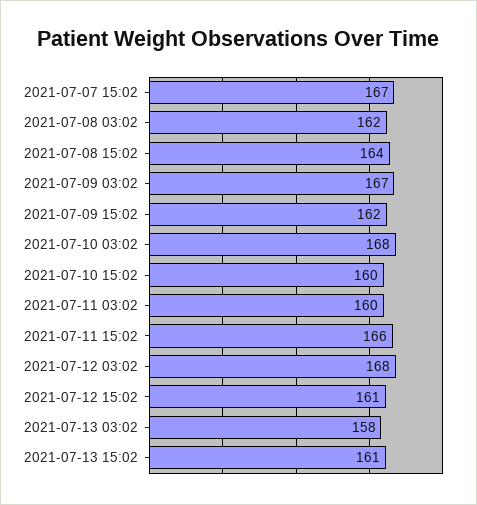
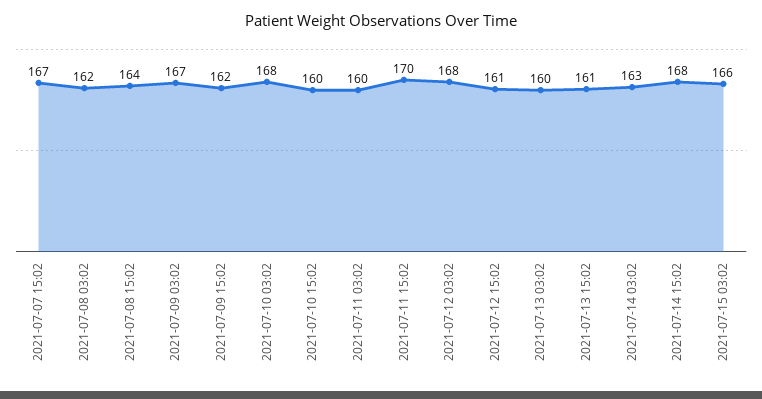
2021-07-11 15:02: 166 -> 170
2021-07-13 03:02: 158 -> 160
2021-07-14 03:02: none -> 163
2021-07-14 15:02: none -> 168
2021-07-15 03:02: none -> 166

